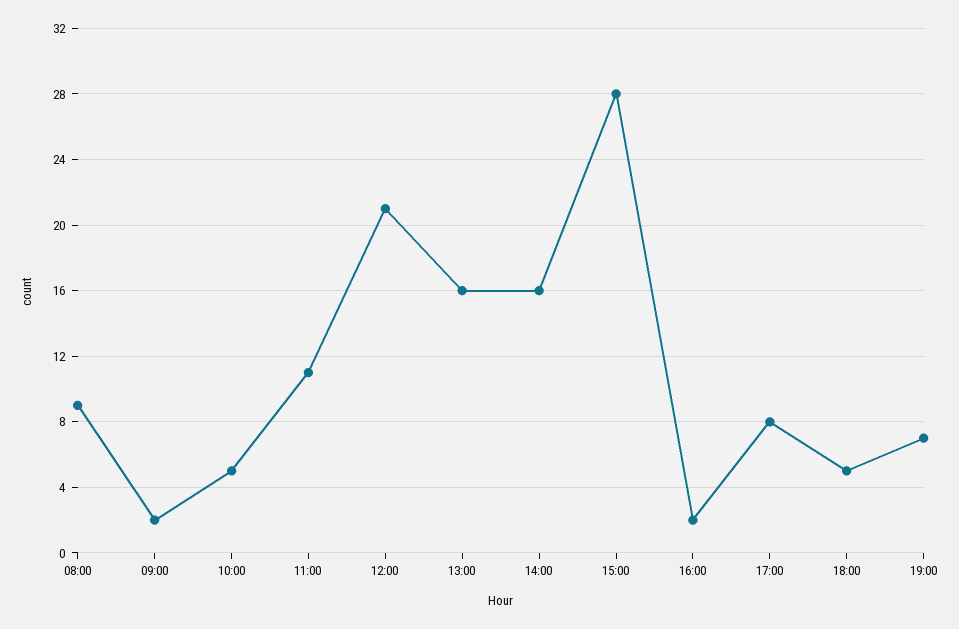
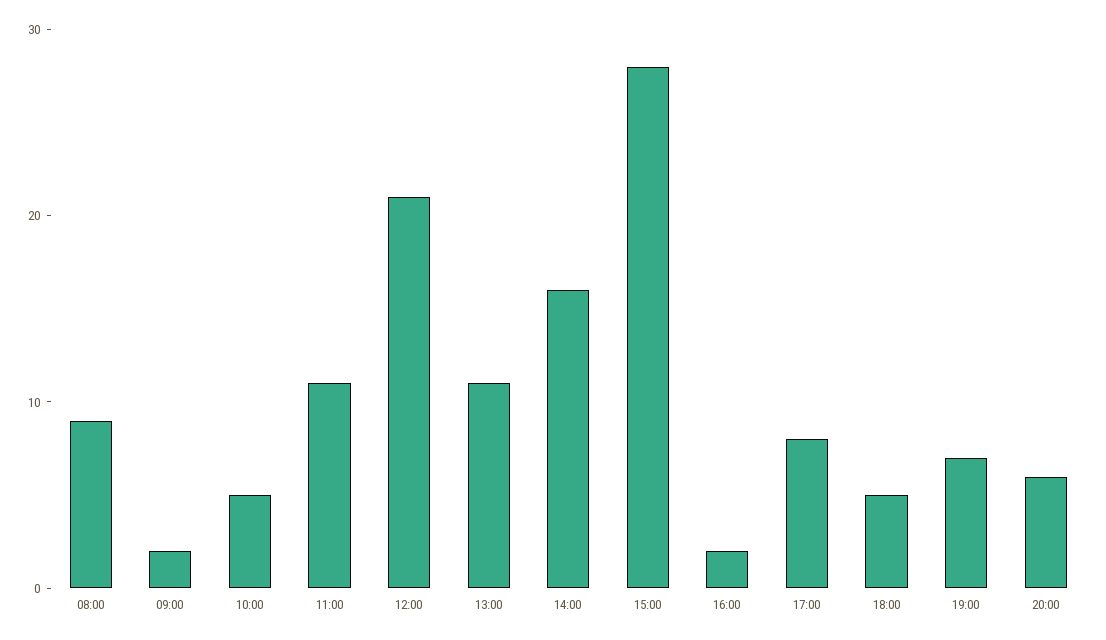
13:00: 16 -> 11
20:00: none -> 6

